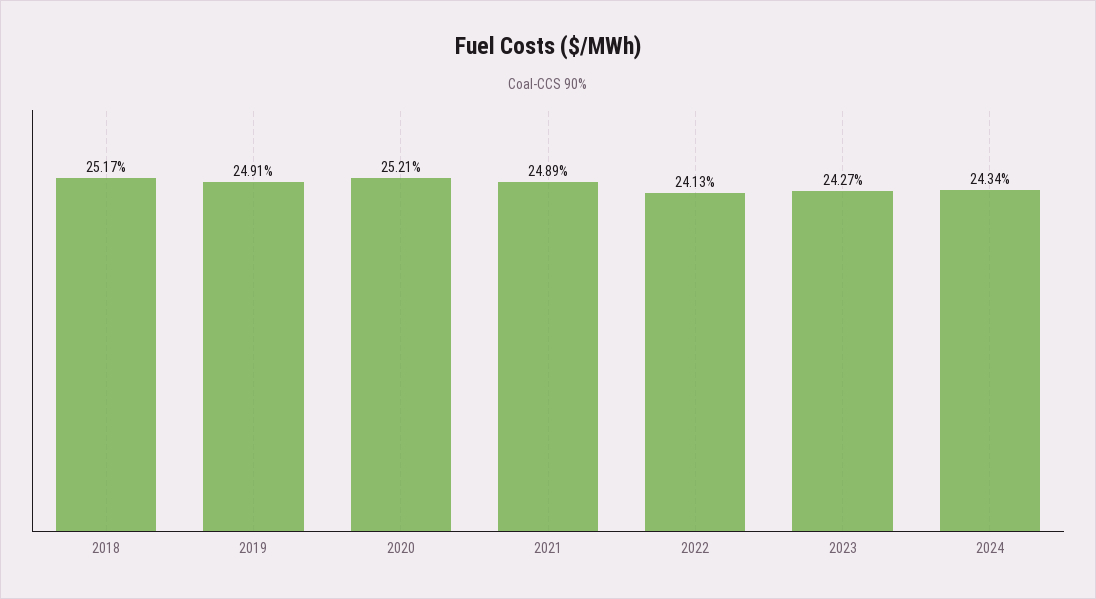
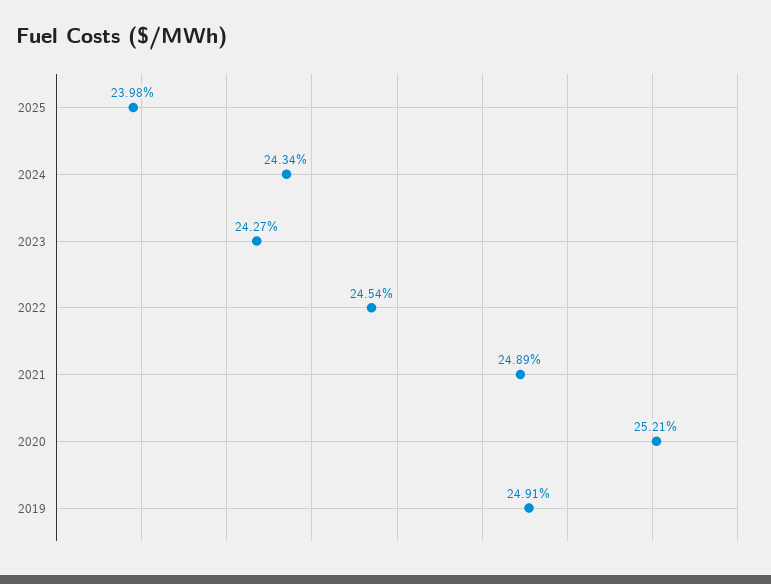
2018: 25.17 -> none
2022: 24.13 -> 24.54
2025: none -> 23.98

